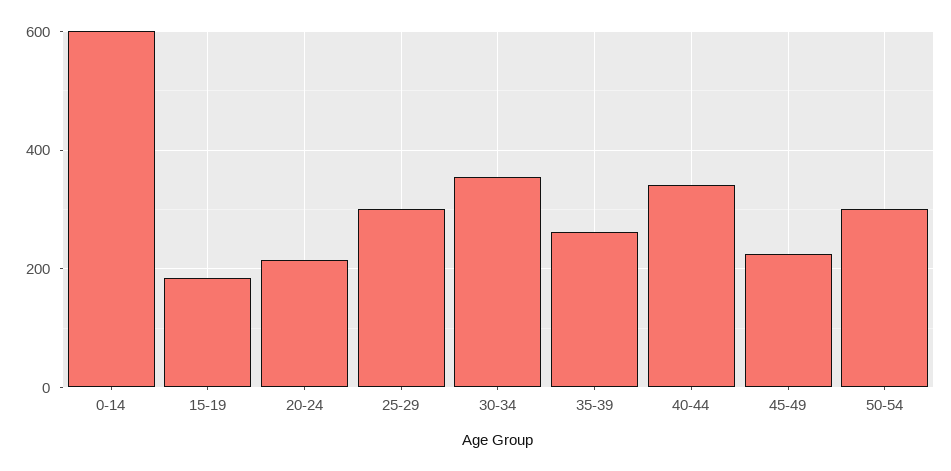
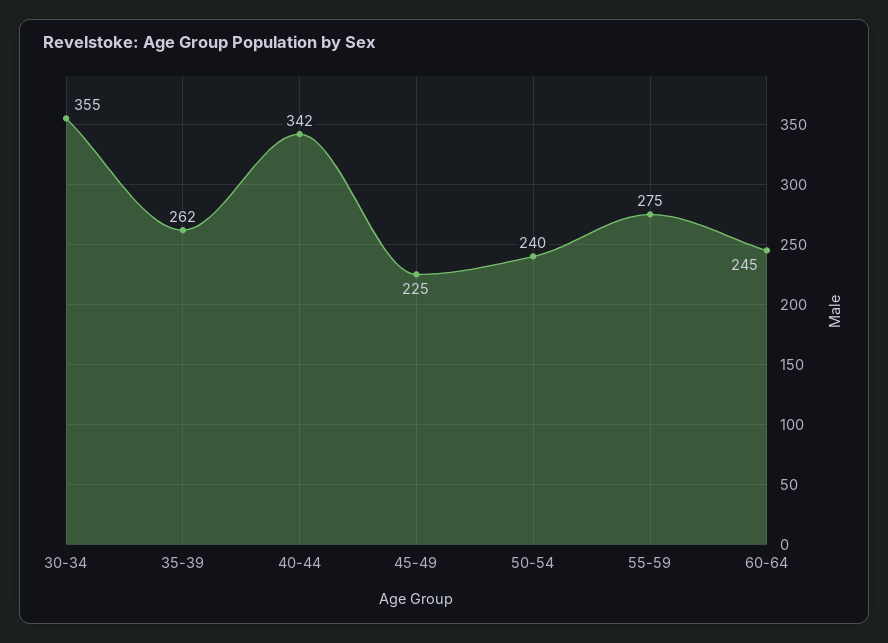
0-14: 600 -> none
15-19: 180 -> none
20-24: 220 -> none
25-29: 300 -> none
50-54: 300 -> 240
55-59: none -> 275
60-64: none -> 245

